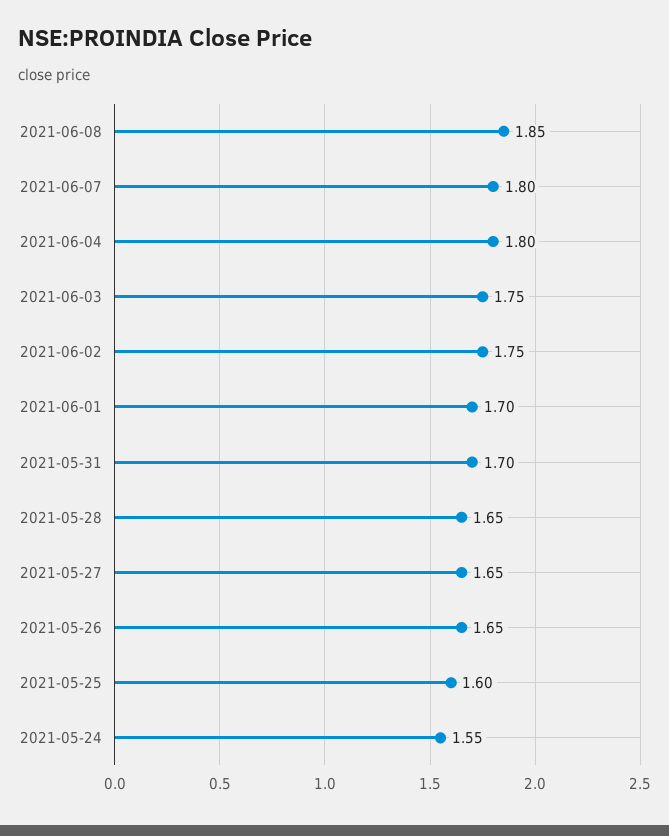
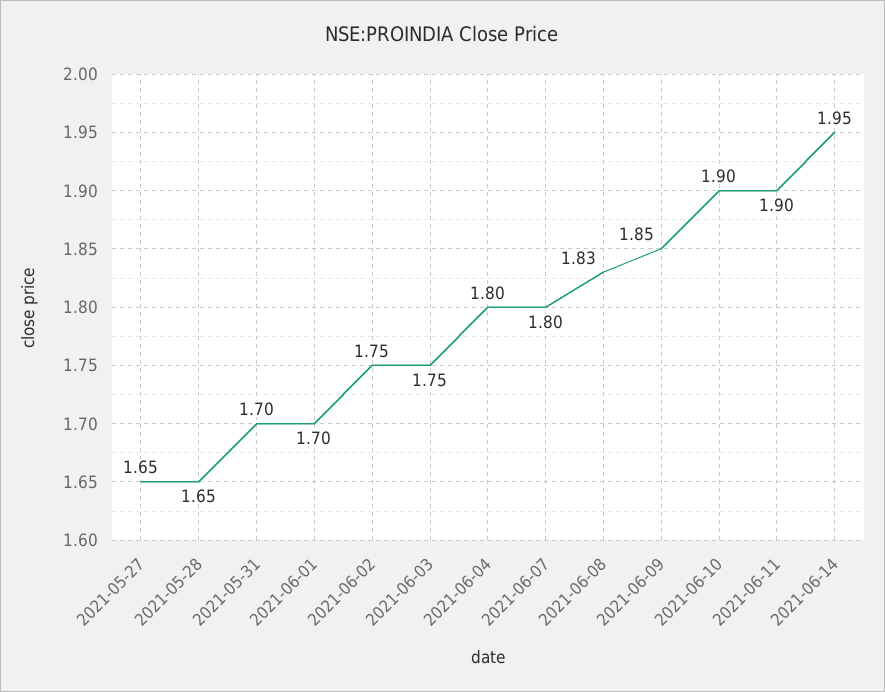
2021-06-08: 1.85 -> 1.83
2021-05-26: 1.65 -> none
2021-05-25: 1.6 -> none
2021-05-24: 1.55 -> none
2021-06-09: none -> 1.85
2021-06-10: none -> 1.9
2021-06-11: none -> 1.9
2021-06-14: none -> 1.95

